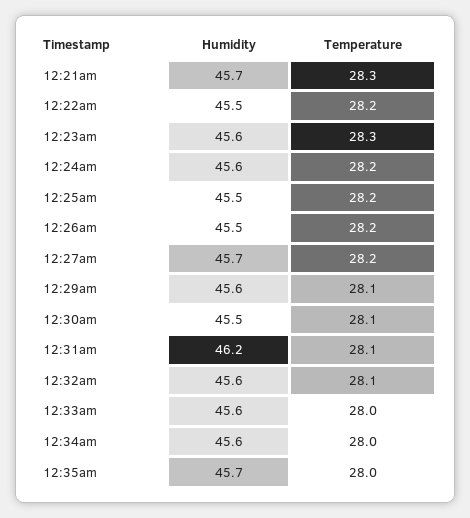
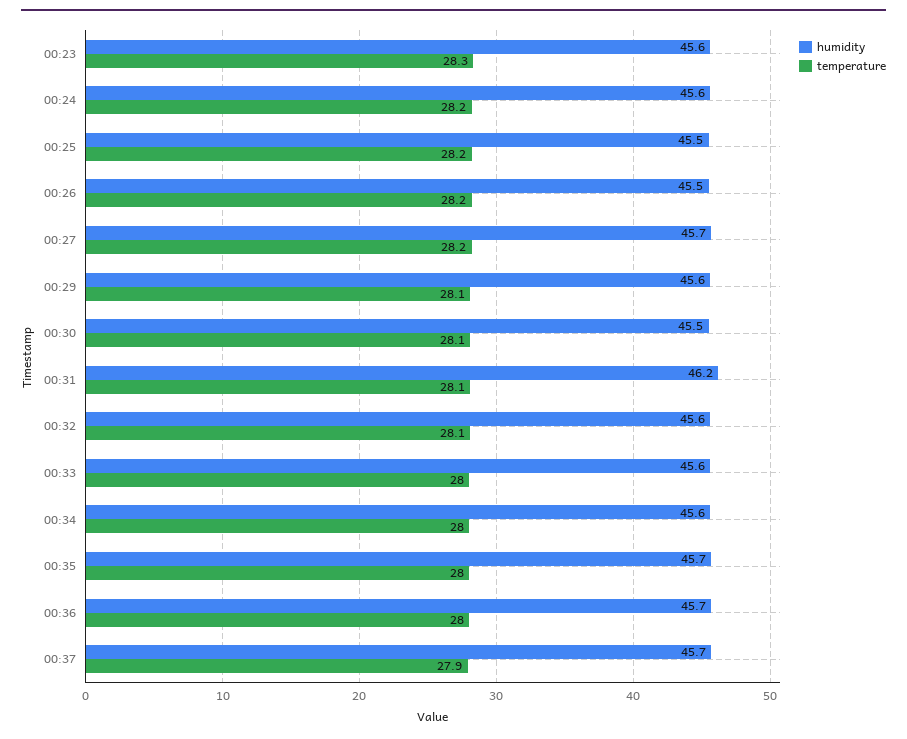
Humidity, 12:21am: 45.7 -> none
Temperature, 12:21am: 28.3 -> none
Humidity, 12:22am: 45.5 -> none
Temperature, 12:22am: 28.2 -> none
Humidity, 00:36: none -> 45.7
Temperature, 00:36: none -> 28
Humidity, 00:37: none -> 45.7
Temperature, 00:37: none -> 27.9

